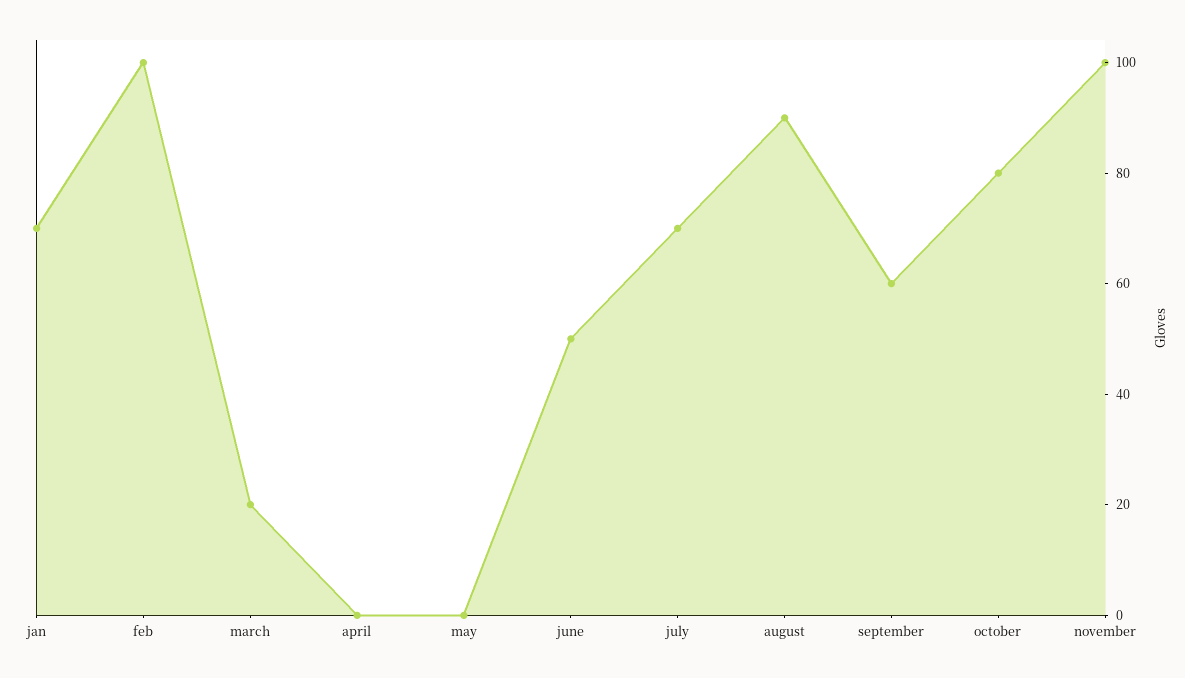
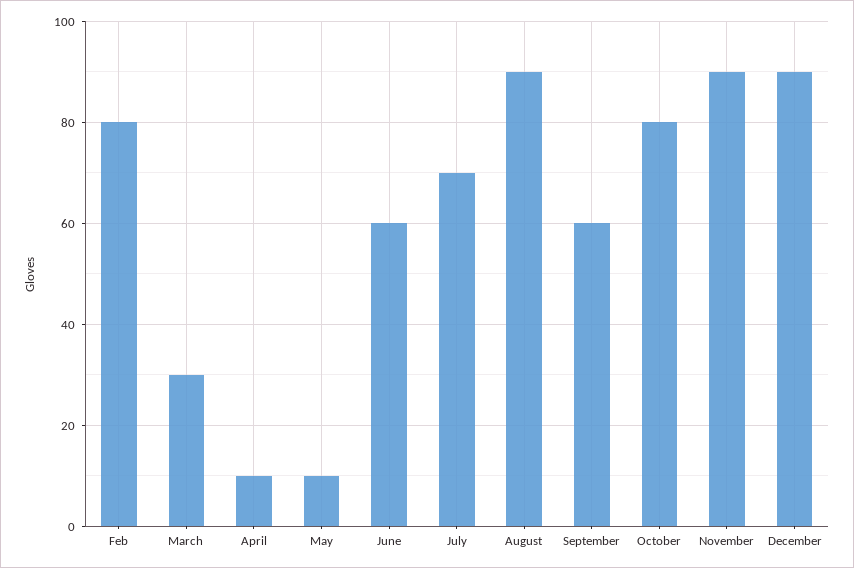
jan: 70 -> none
feb: 100 -> 80
march: 20 -> 30
april: 0 -> 10
may: 0 -> 10
june: 50 -> 60
november: 100 -> 90
December: none -> 90

